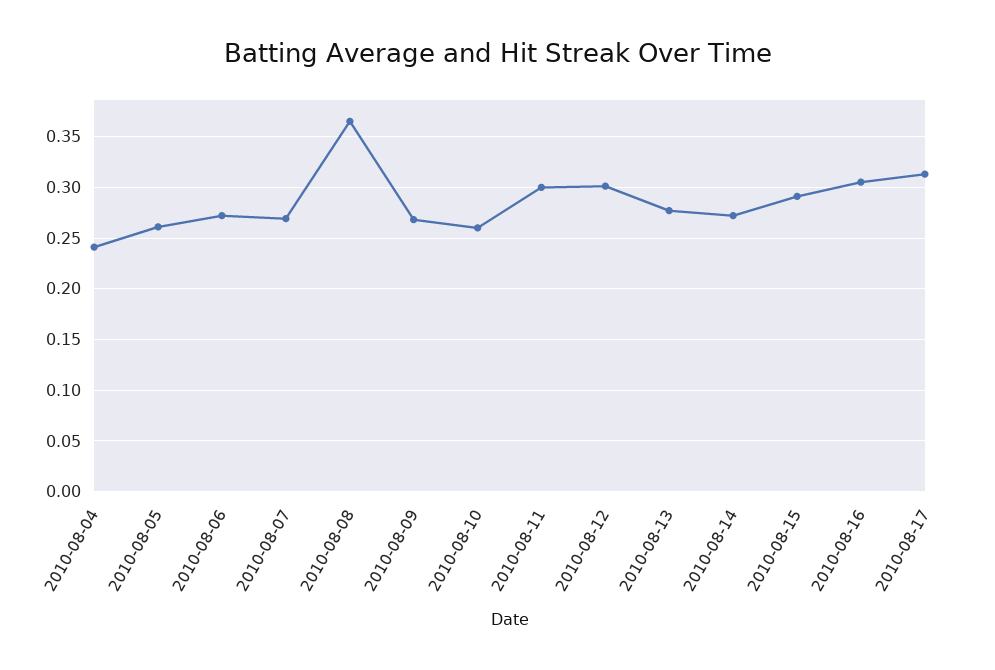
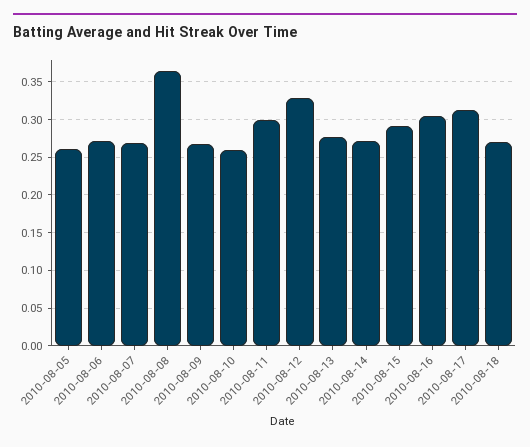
2010-08-04: 0.24 -> none
2010-08-12: 0.3 -> 0.33
2010-08-18: none -> 0.27

